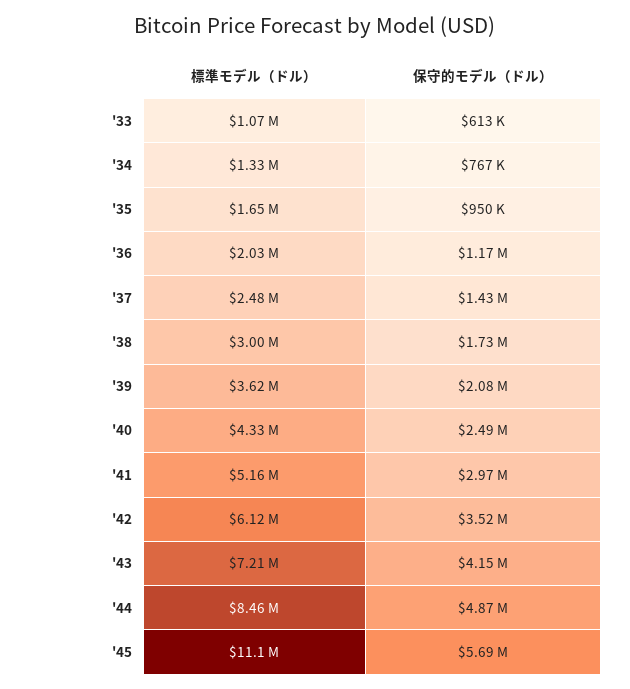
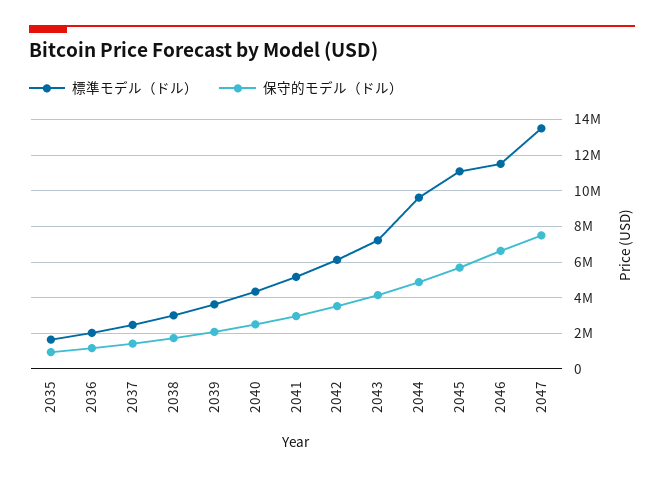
標準モデル（ドル）, '33: 1070000 -> none
保守的モデル（ドル）, '33: 613000 -> none
標準モデル（ドル）, '34: 1330000 -> none
保守的モデル（ドル）, '34: 767000 -> none
標準モデル（ドル）, '44: 8460000 -> 9500000
標準モデル（ドル）, 2046: none -> 11500000
保守的モデル（ドル）, 2046: none -> 6500000
標準モデル（ドル）, 2047: none -> 13500000
保守的モデル（ドル）, 2047: none -> 7500000

